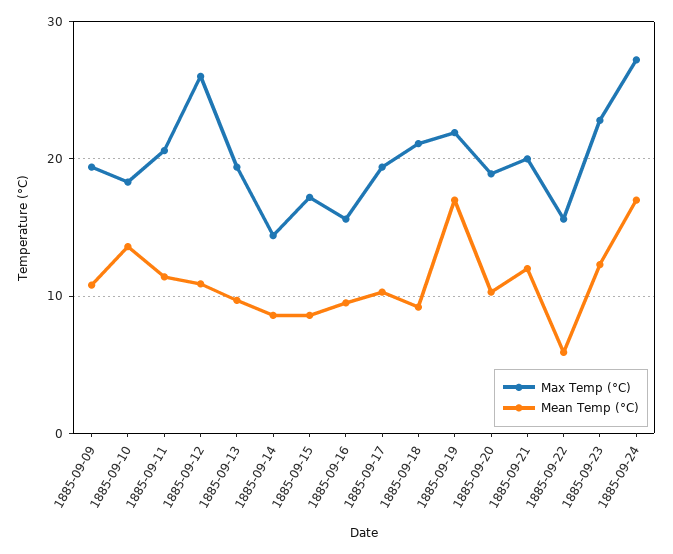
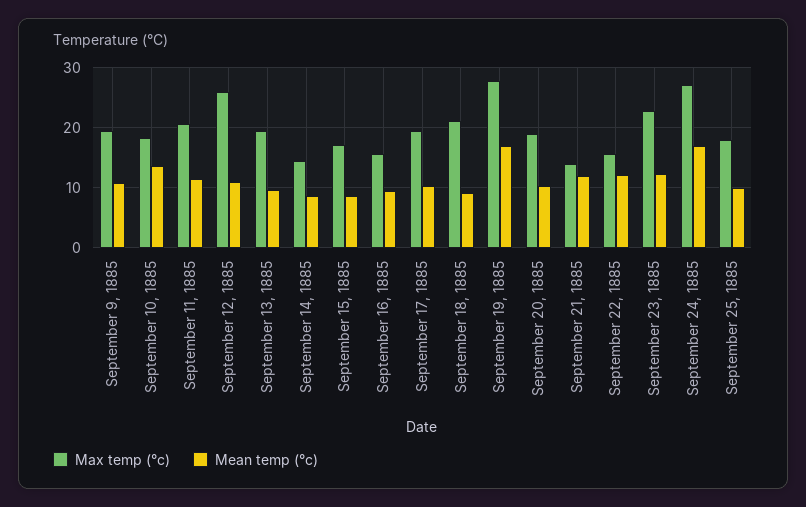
Max Temp (°C), 1885-09-19: 22 -> 28
Max Temp (°C), 1885-09-21: 20 -> 14
Mean Temp (°C), 1885-09-22: 6 -> 12
Max Temp (°C), September 25, 1885: none -> 18
Mean Temp (°C), September 25, 1885: none -> 10

